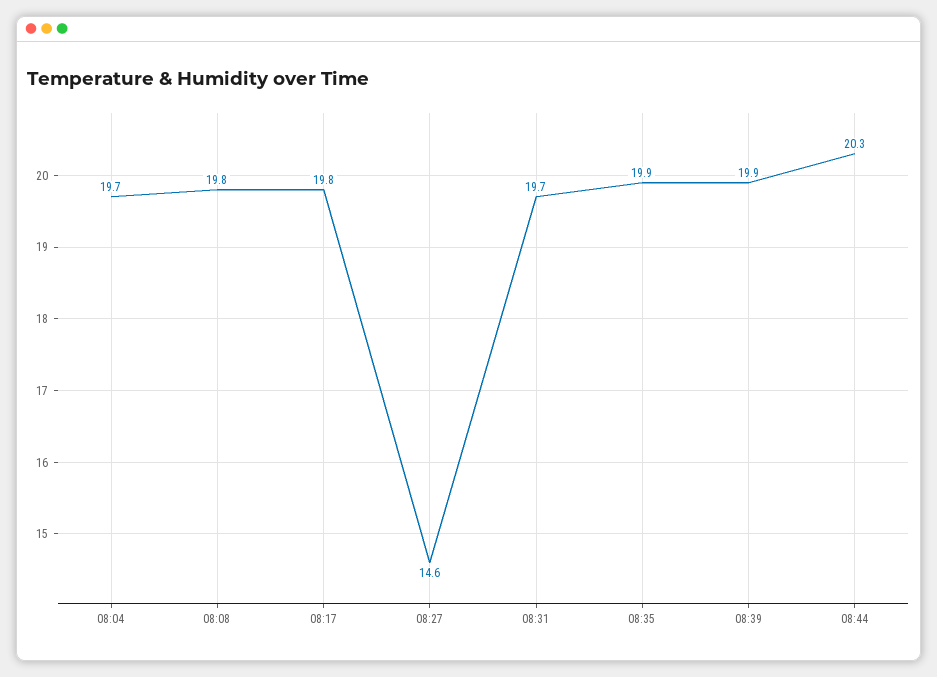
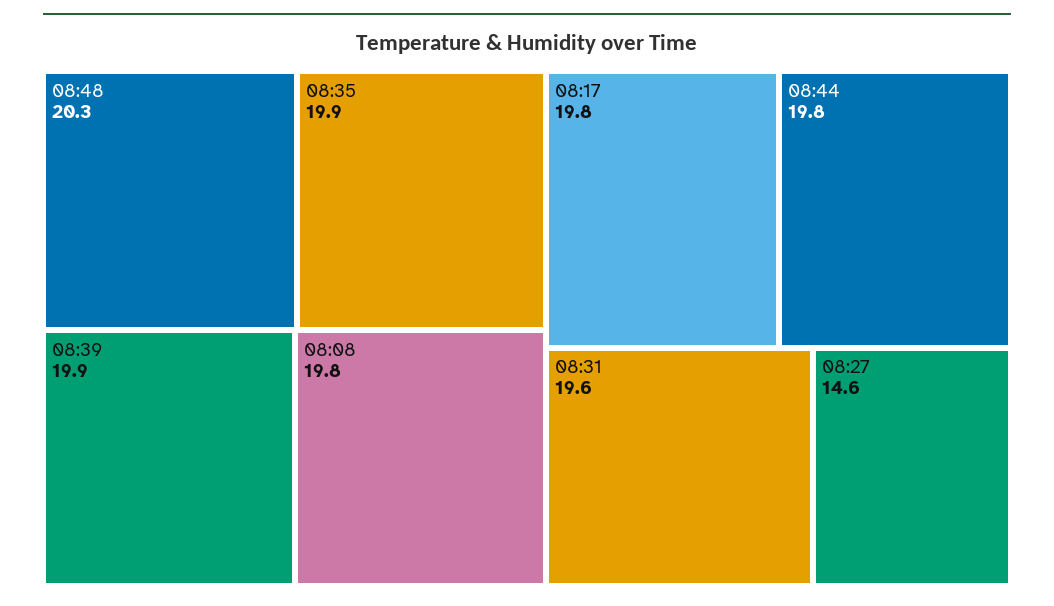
08:04: 19.7 -> none
08:31: 19.7 -> 19.6
08:44: 20.3 -> 19.8
08:48: none -> 20.3

